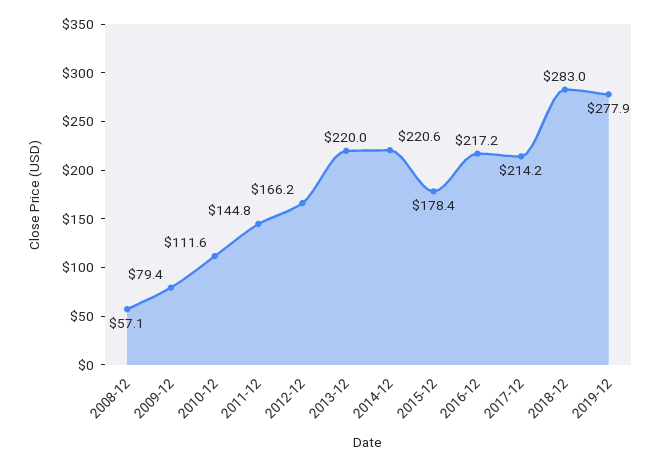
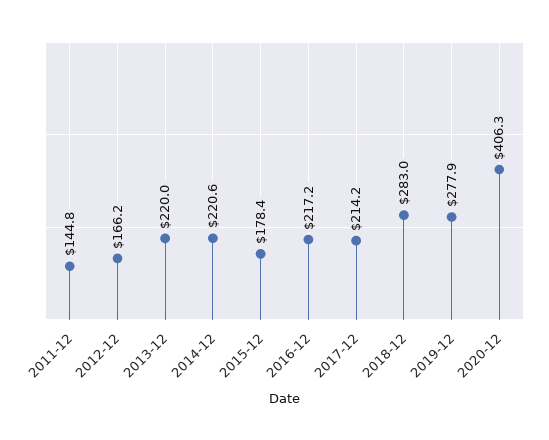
2008-12: 57.1 -> none
2009-12: 79.4 -> none
2010-12: 111.6 -> none
2020-12: none -> 406.3

